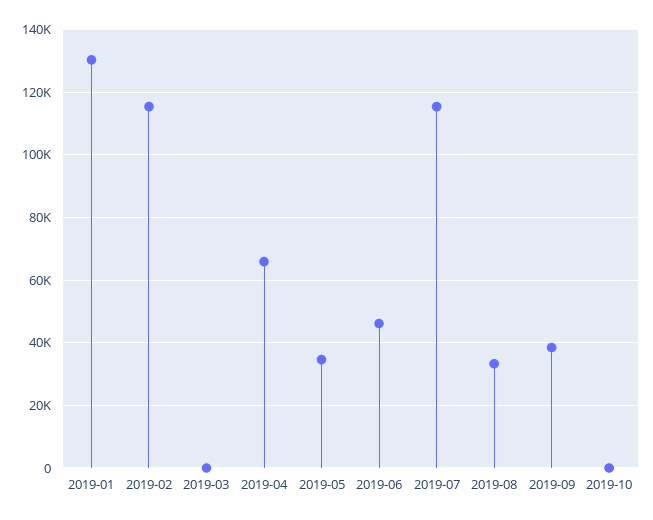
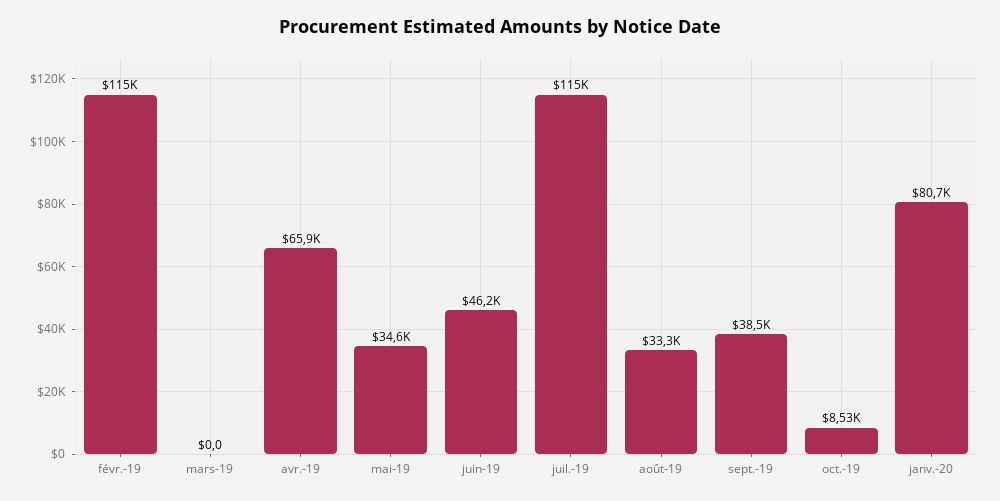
2019-01: 130000 -> none
2019-10: 0 -> 8530
janv.-20: none -> 80700

